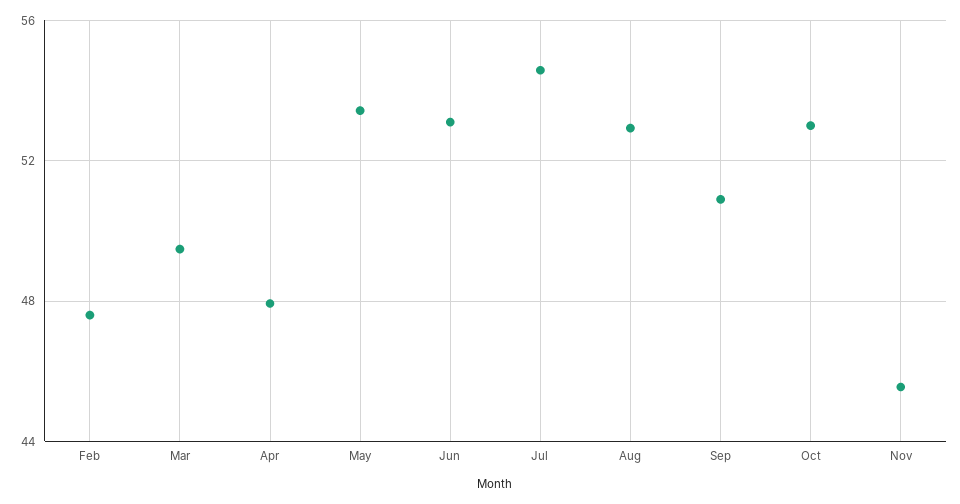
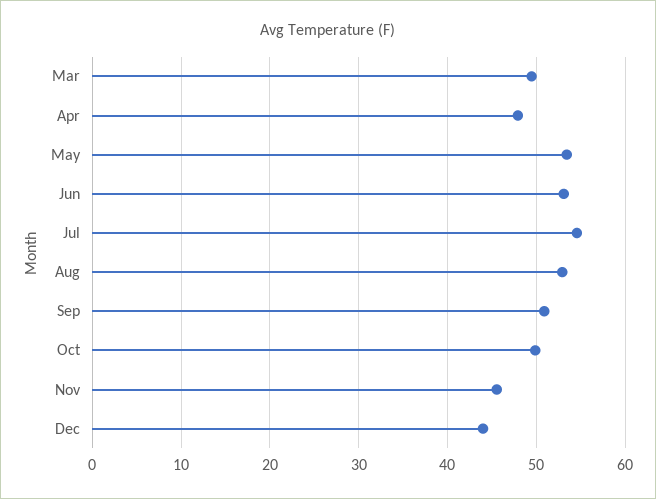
Feb: 47.5 -> none
Oct: 53 -> 50
Dec: none -> 44

